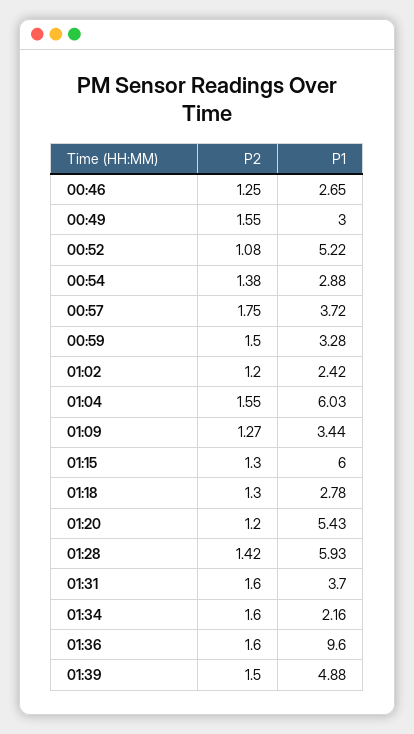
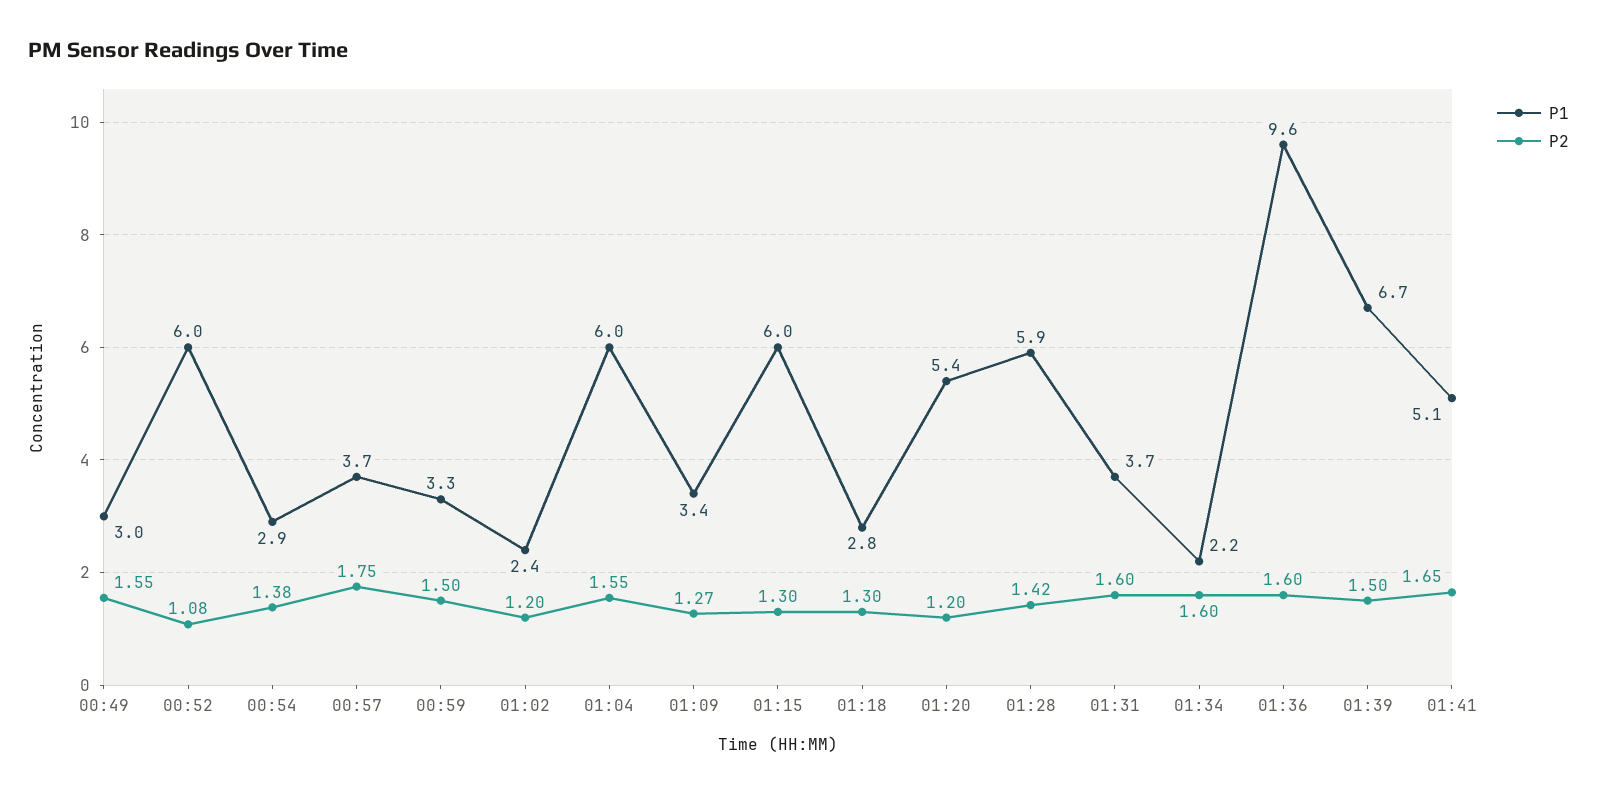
P2, 00:46: 1.25 -> none
P1, 00:46: 2.65 -> none
P1, 00:52: 5.22 -> 6
P1, 01:39: 4.88 -> 6.7
P1, 01:41: none -> 5.1
P2, 01:41: none -> 1.65

